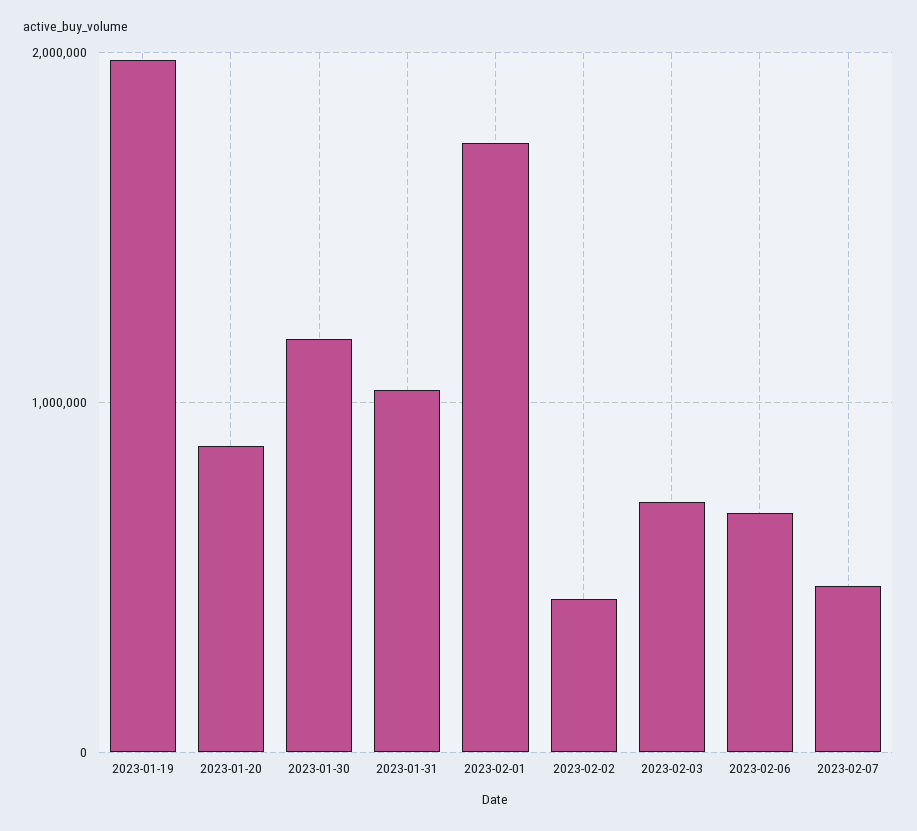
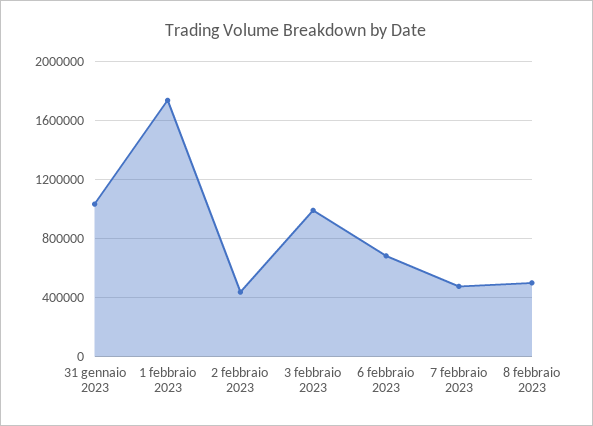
2023-01-19: 2000000 -> none
2023-01-20: 900000 -> none
2023-01-30: 1200000 -> none
2023-02-03: 700000 -> 1000000
8 febbraio 2023: none -> 500000

